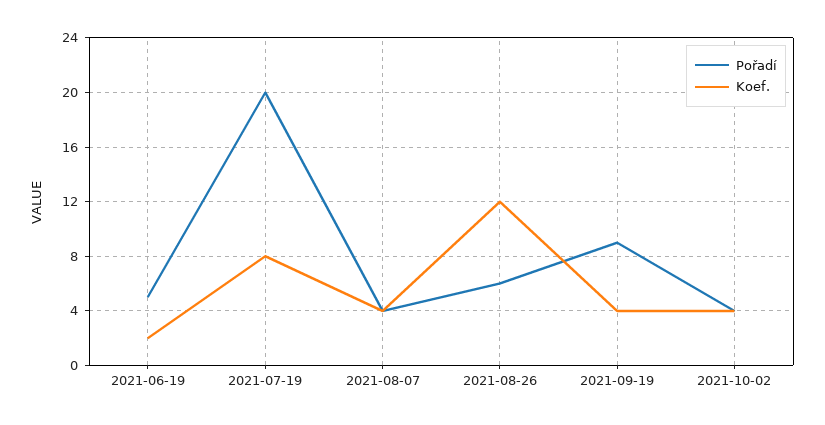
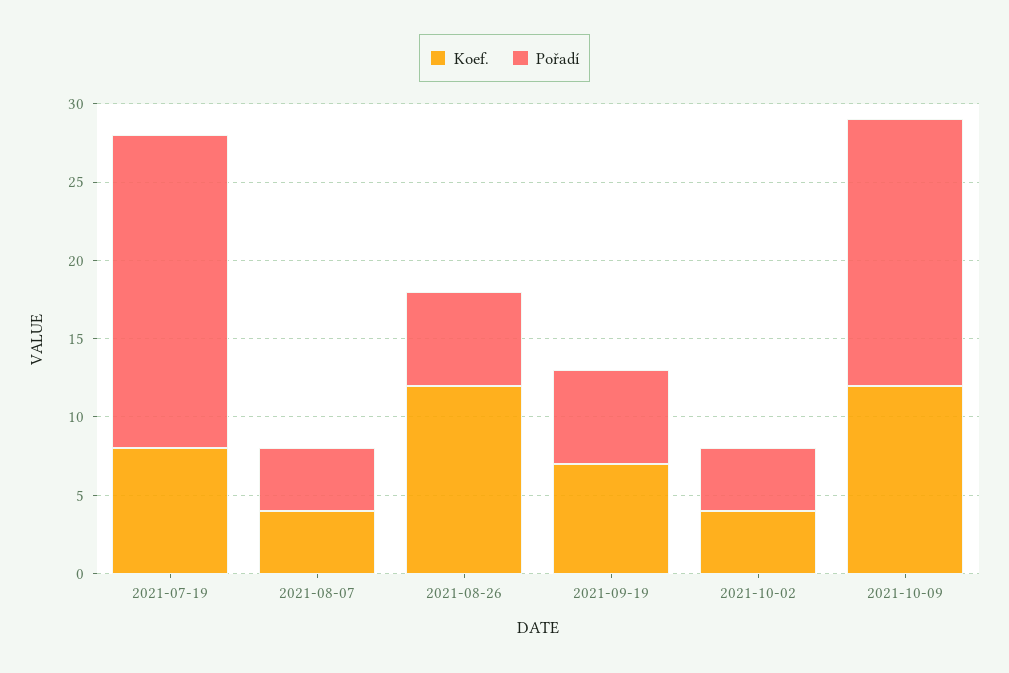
Pořadí, 2021-06-19: 5 -> none
Koef., 2021-06-19: 2 -> none
Pořadí, 2021-09-19: 9 -> 6
Koef., 2021-09-19: 4 -> 7
Koef., 2021-10-09: none -> 12
Pořadí, 2021-10-09: none -> 17

